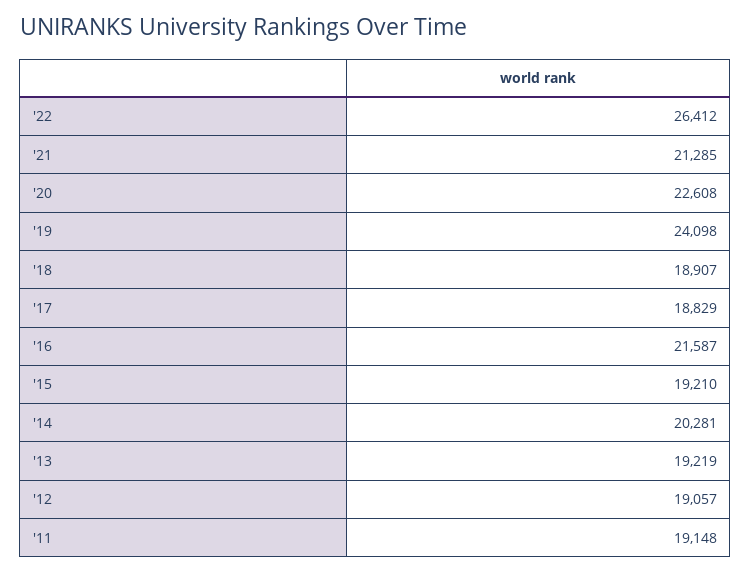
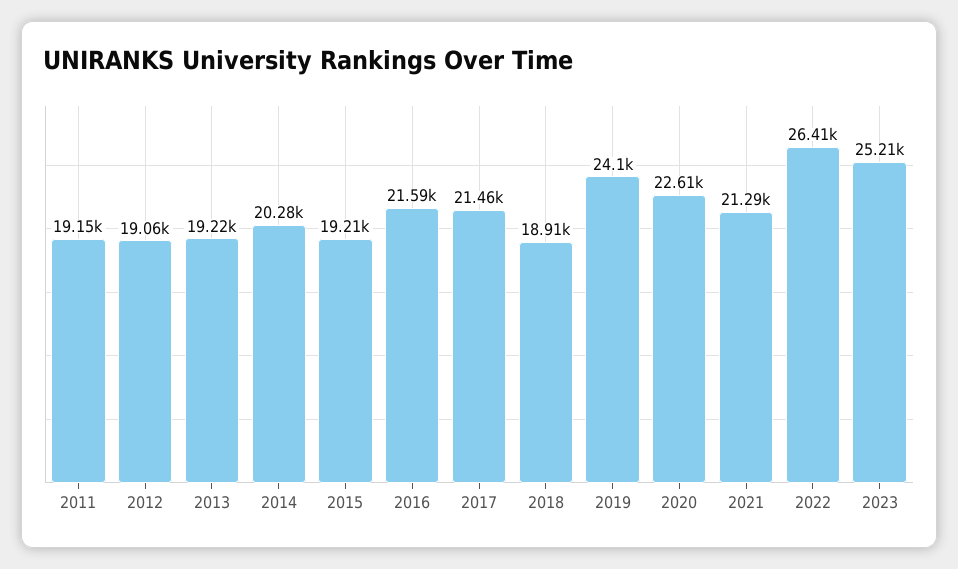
'17: 18829 -> 21460
2023: none -> 25210

